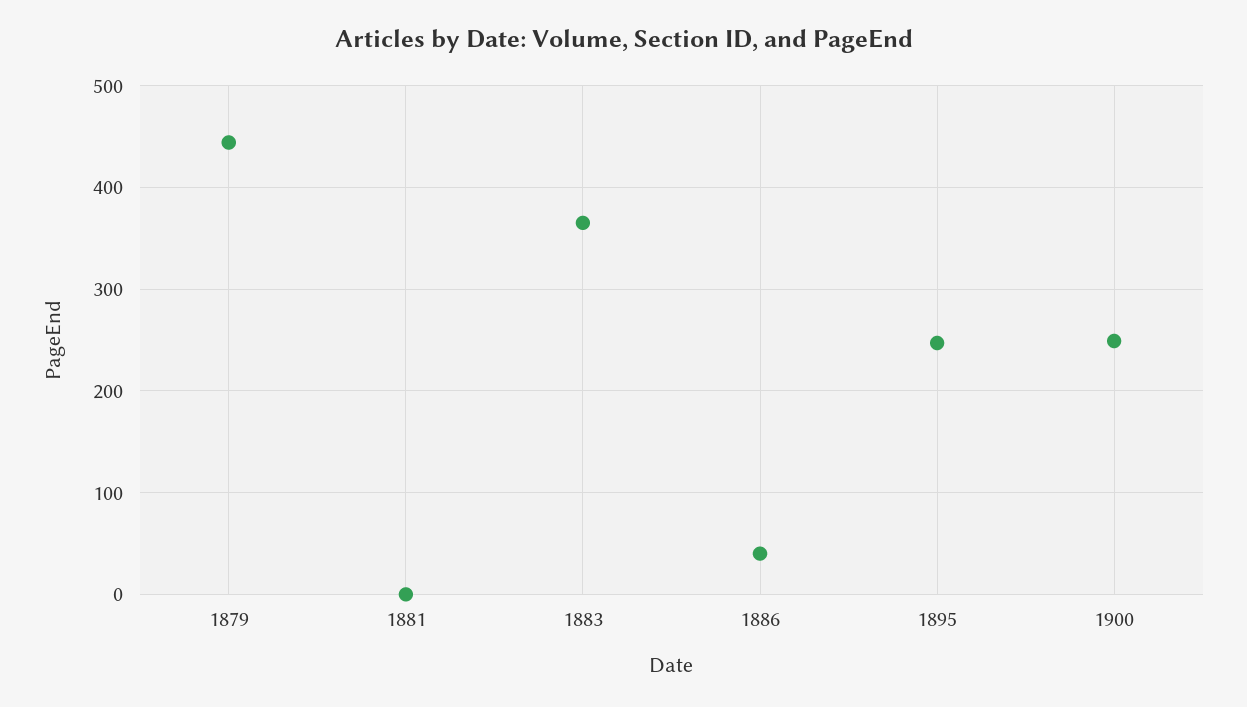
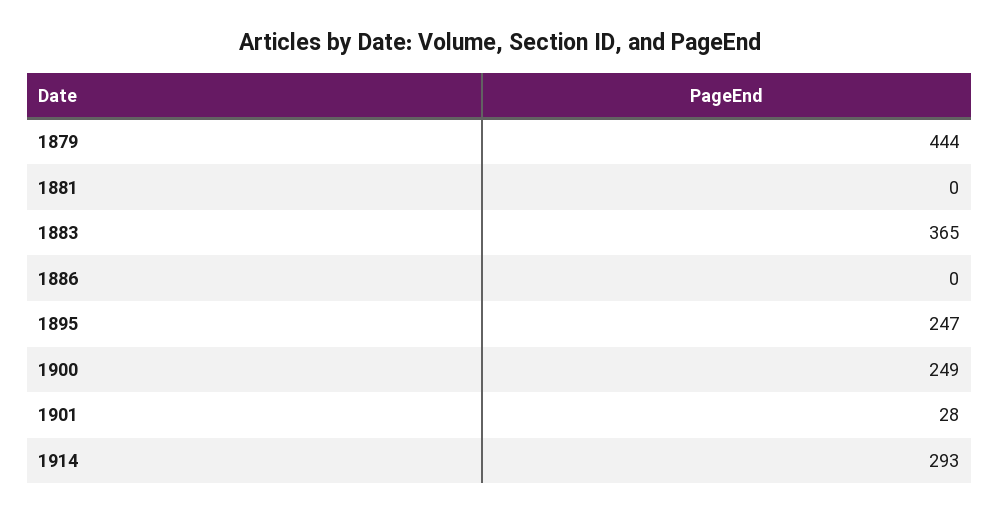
1886: 40 -> 0
1901: none -> 28
1914: none -> 293

